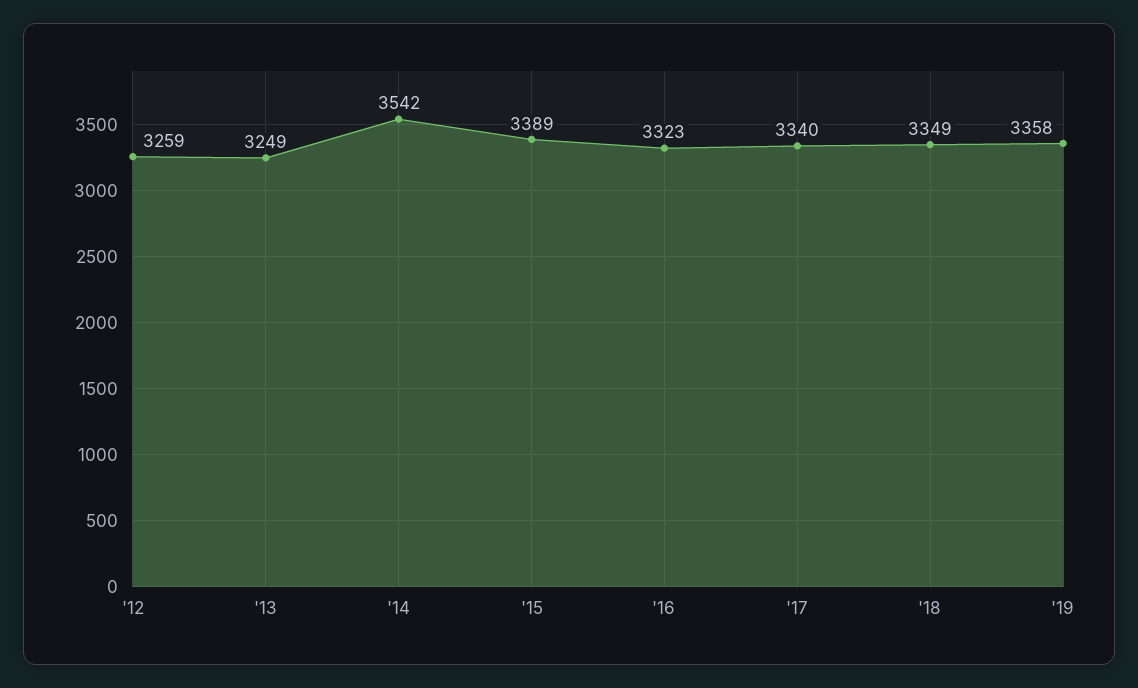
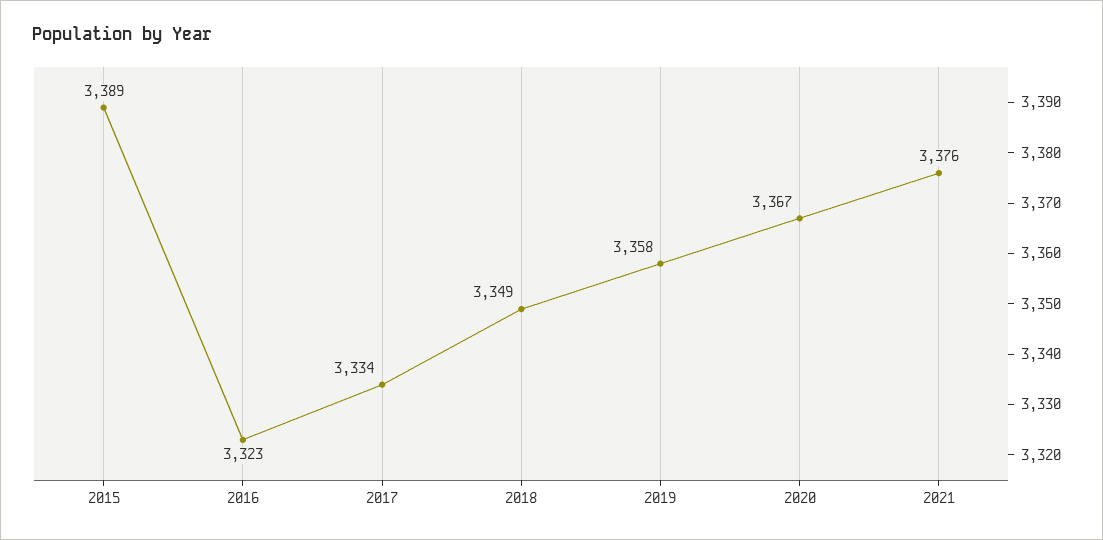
'12: 3259 -> none
'13: 3249 -> none
'14: 3542 -> none
'17: 3340 -> 3334
2020: none -> 3367
2021: none -> 3376

